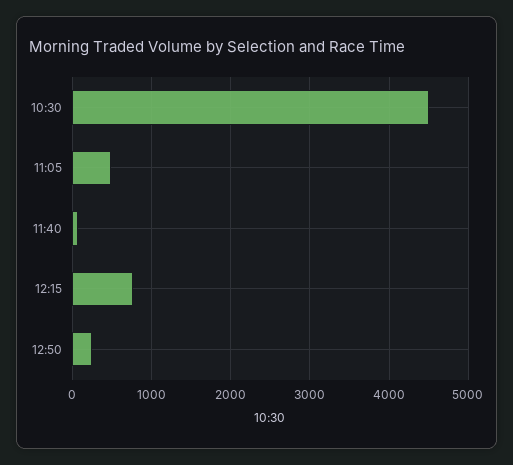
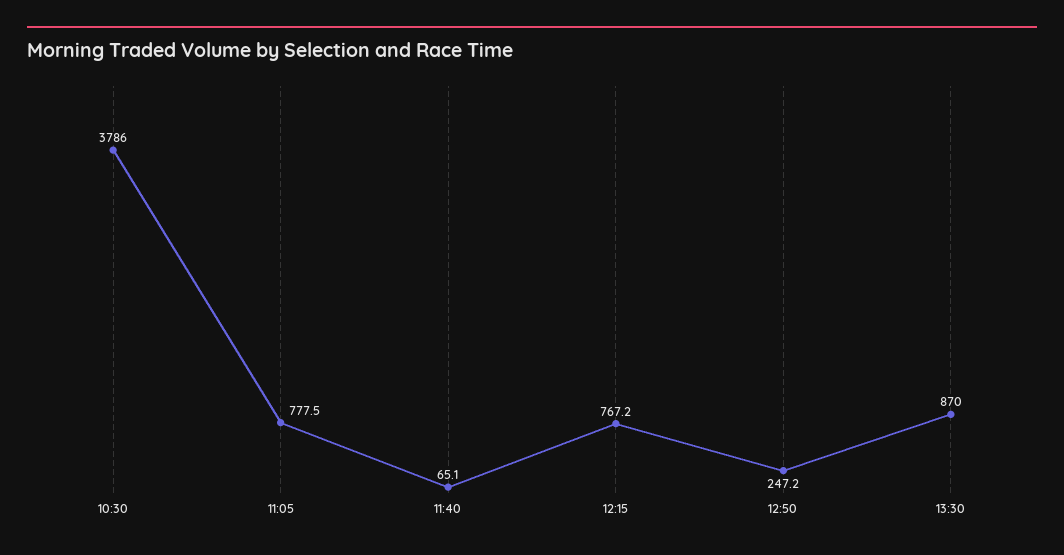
10:30: 4500 -> 3786
11:05: 500 -> 777.5
13:30: none -> 870

